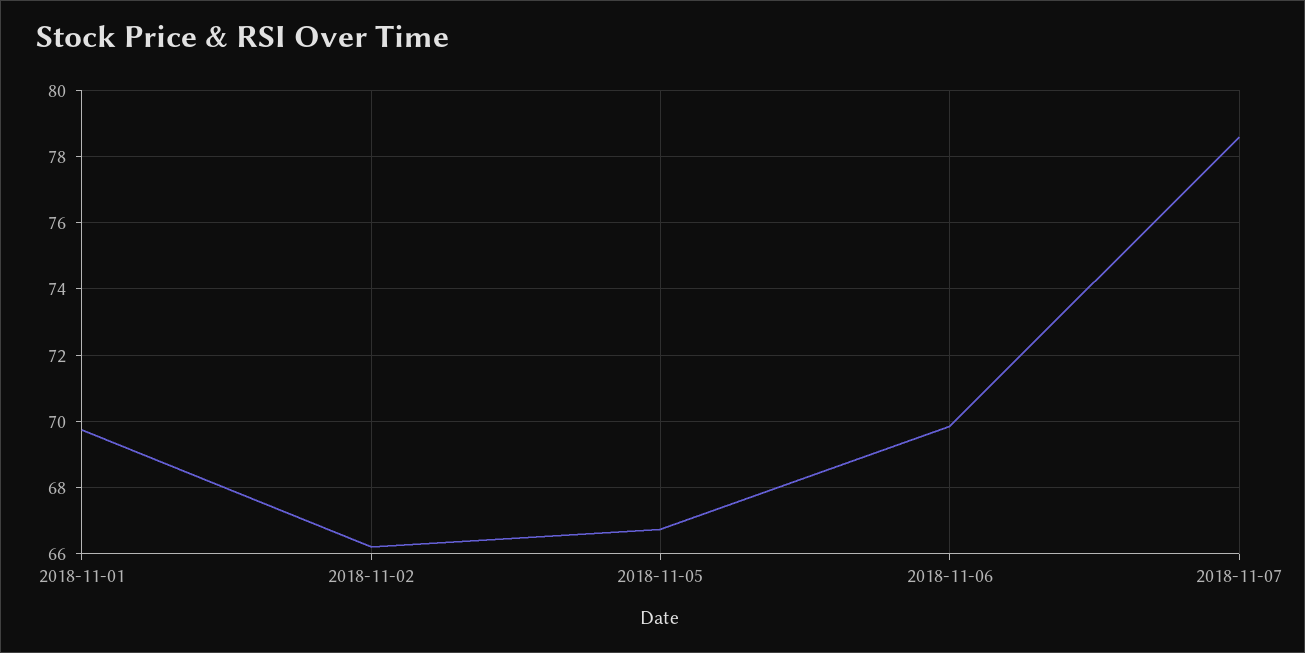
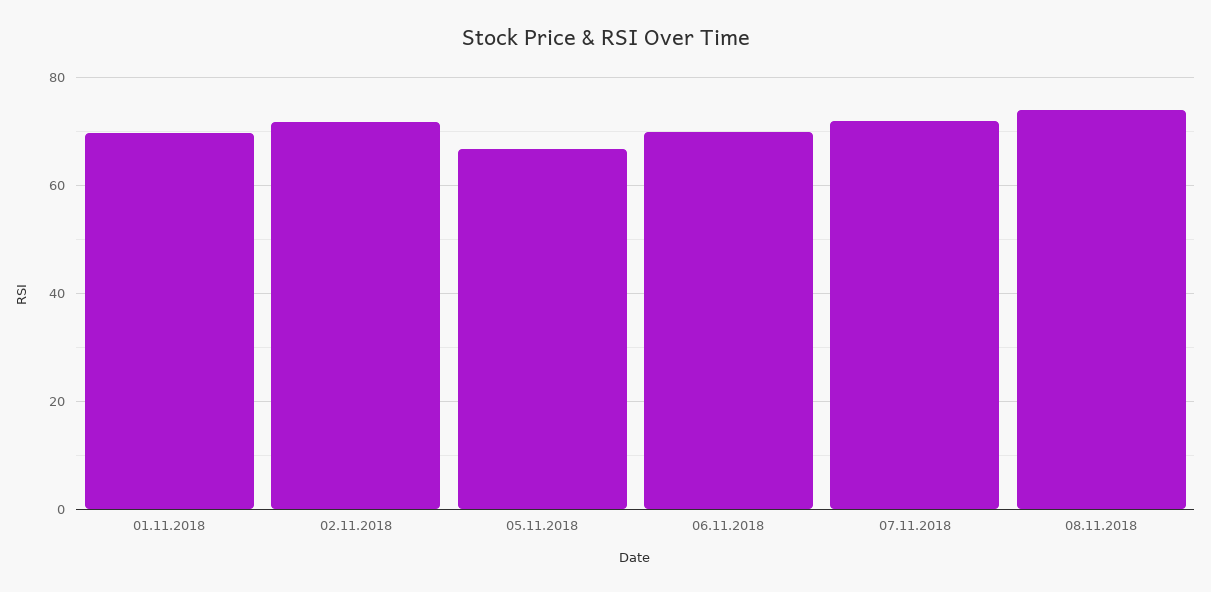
2018-11-02: 66.2 -> 72
2018-11-07: 78.6 -> 72
08.11.2018: none -> 74

